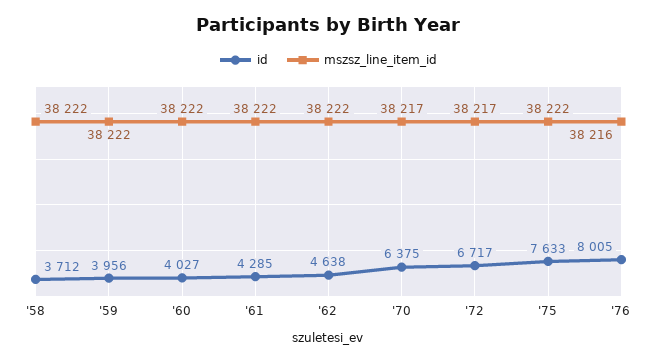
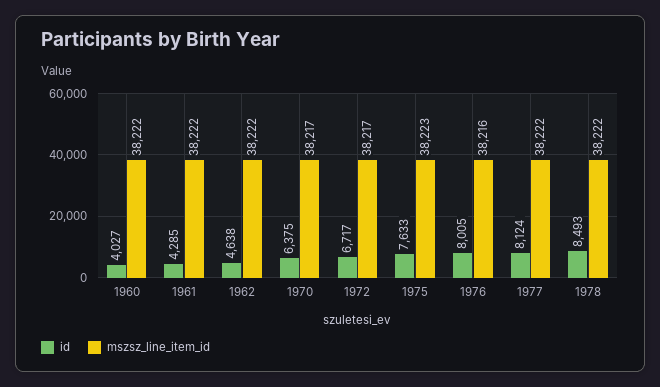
id, '58: 3712 -> none
mszsz_line_item_id, '58: 38222 -> none
id, '59: 3956 -> none
mszsz_line_item_id, '59: 38222 -> none
mszsz_line_item_id, '75: 38222 -> 38223
id, 1977: none -> 8124
mszsz_line_item_id, 1977: none -> 38222
id, 1978: none -> 8493
mszsz_line_item_id, 1978: none -> 38222

